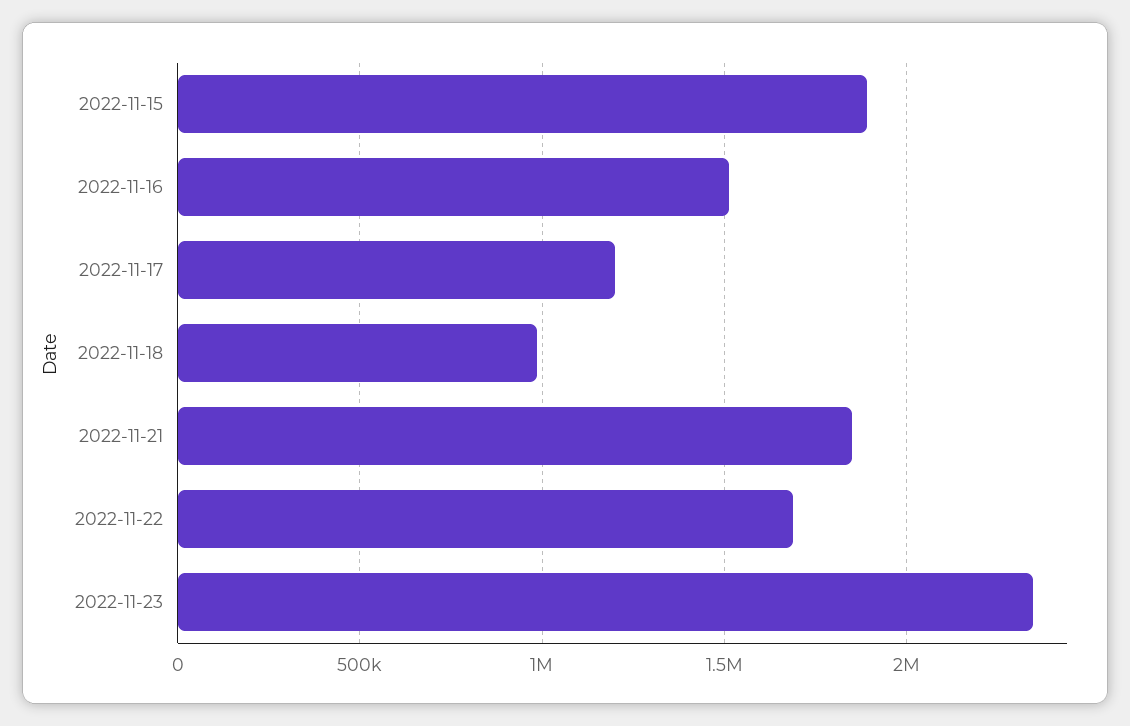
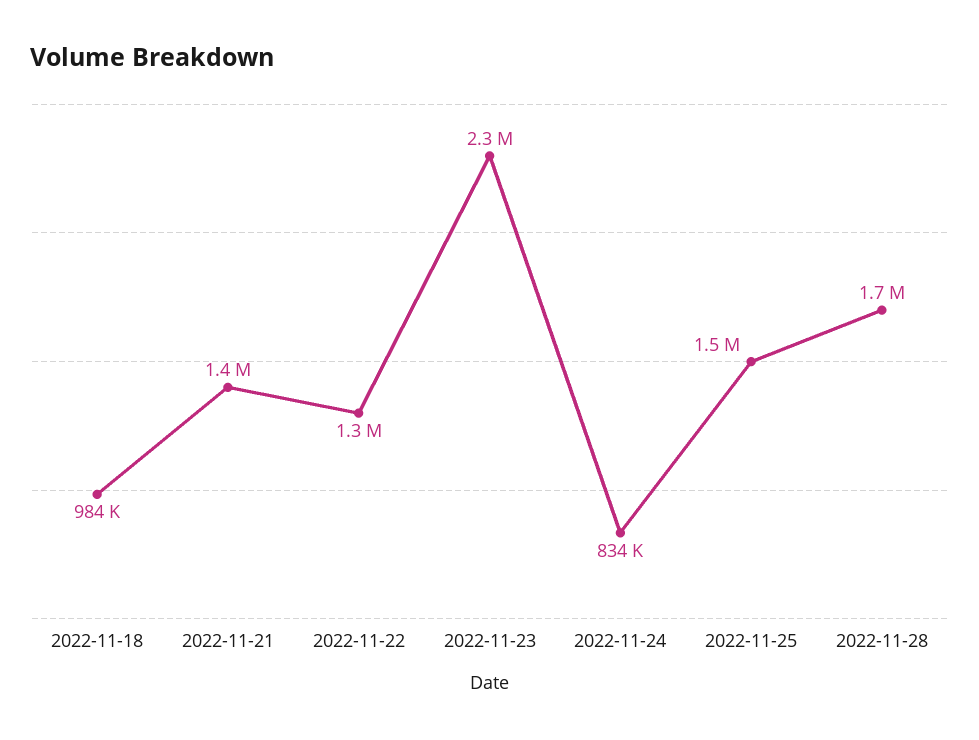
2022-11-15: 1900000 -> none
2022-11-16: 1500000 -> none
2022-11-17: 1200000 -> none
2022-11-21: 1850000 -> 1400000
2022-11-22: 1700000 -> 1300000
2022-11-24: none -> 834000
2022-11-25: none -> 1500000
2022-11-28: none -> 1700000

